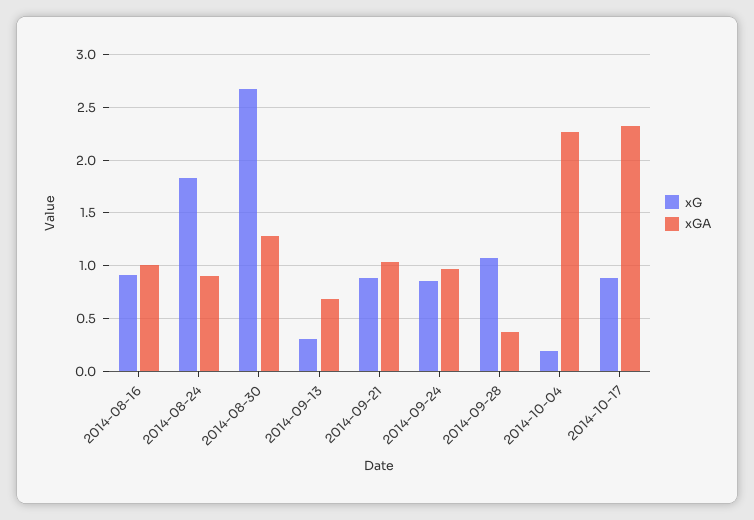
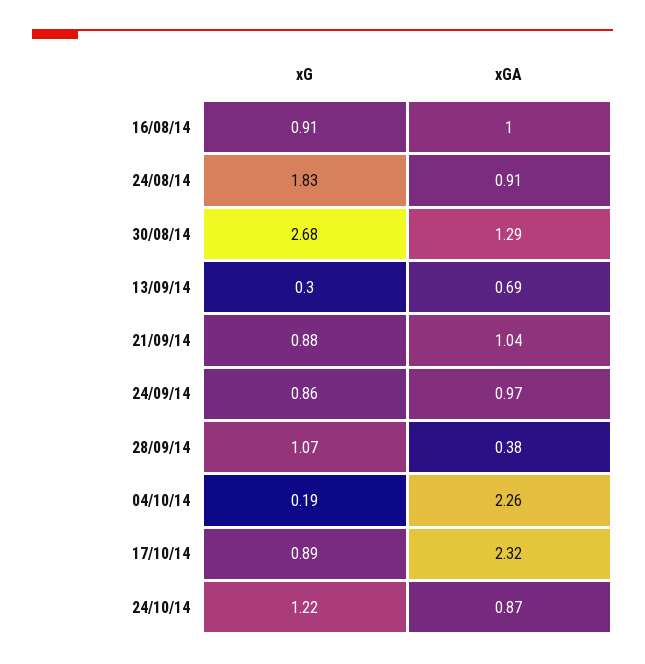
xG, 24/10/14: none -> 1.22
xGA, 24/10/14: none -> 0.87

